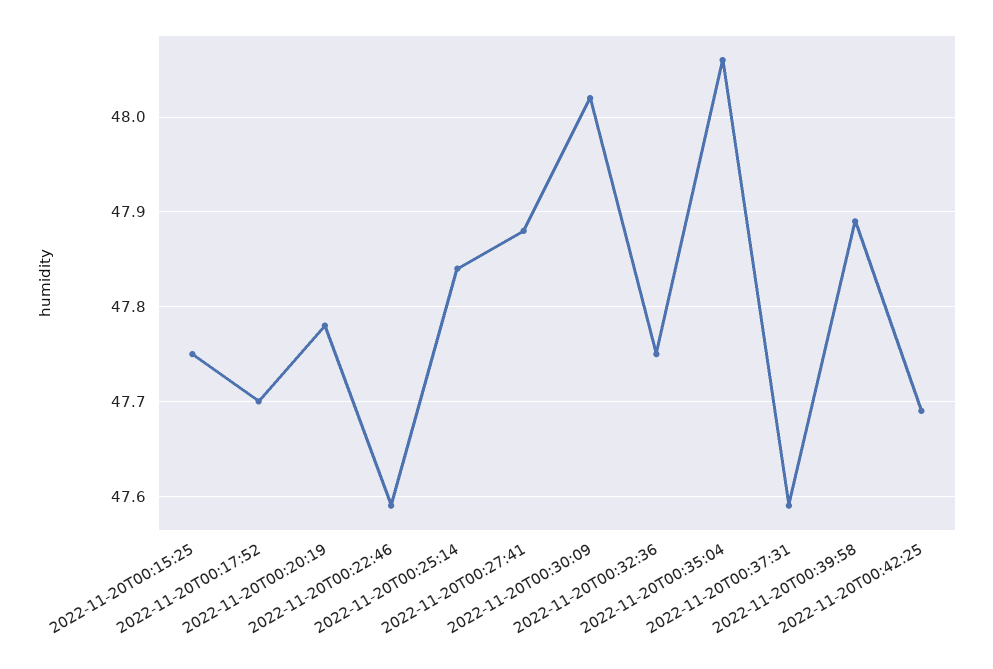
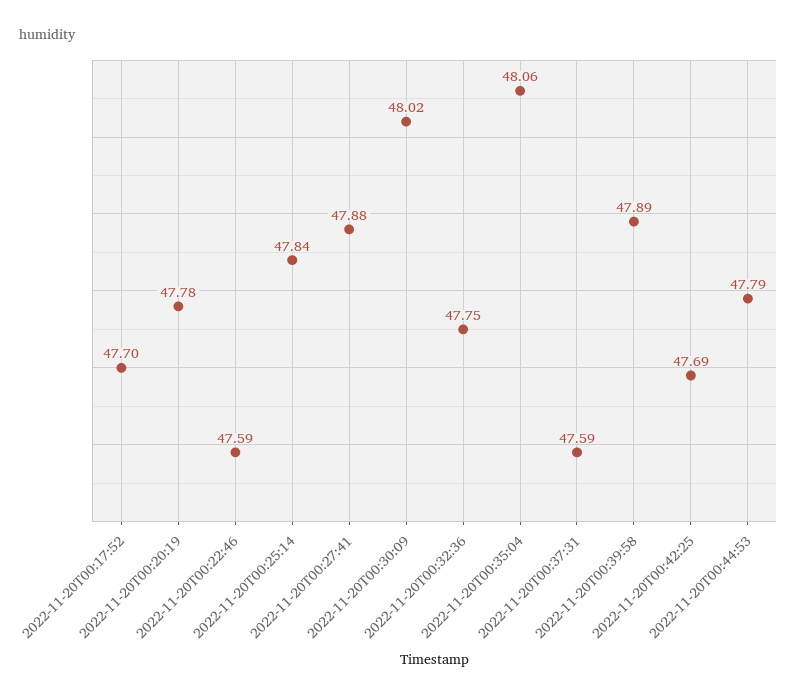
2022-11-20T00:15:25: 47.75 -> none
2022-11-20T00:44:53: none -> 47.79

